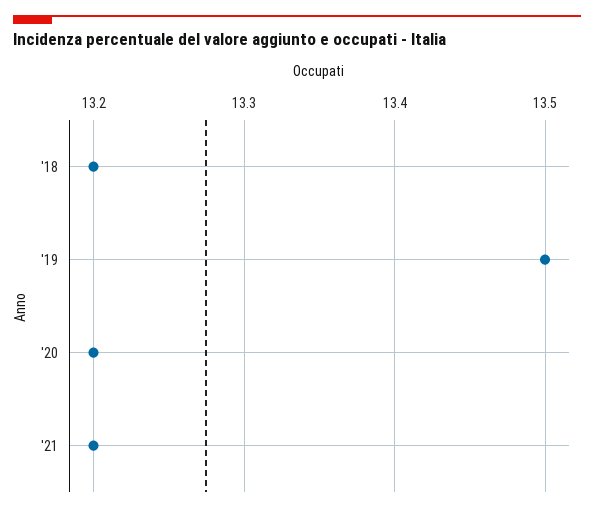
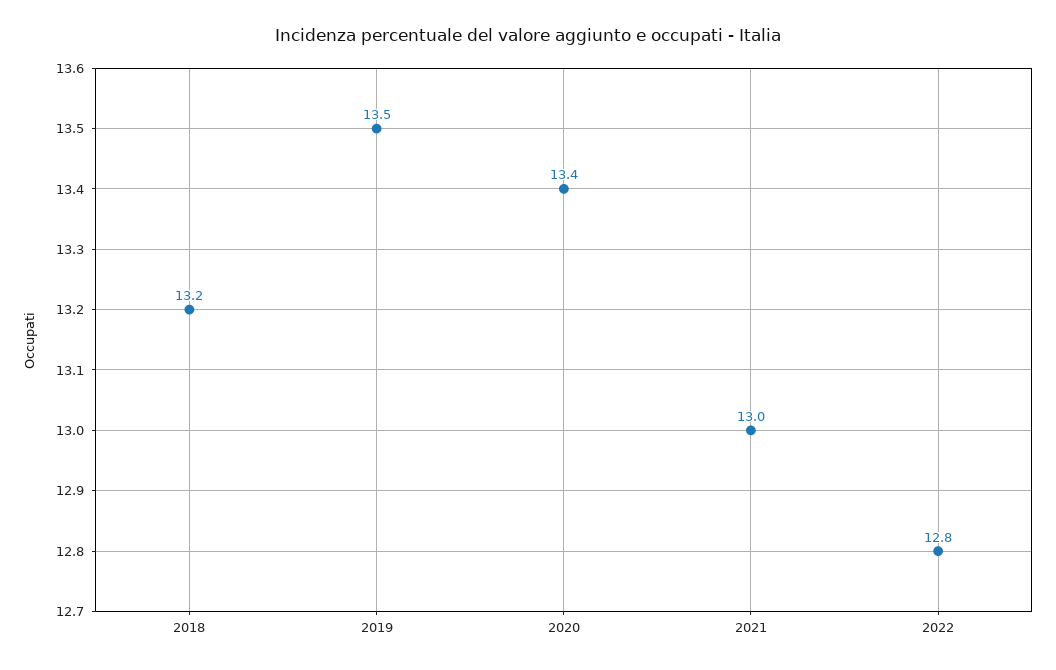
'20: 13.2 -> 13.4
'21: 13.2 -> 13
2022: none -> 12.8

